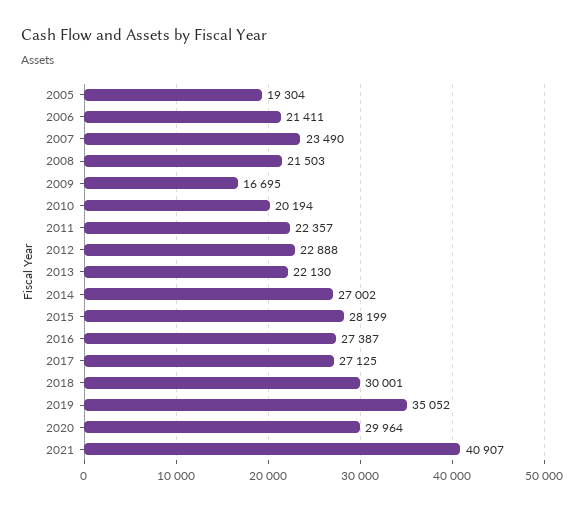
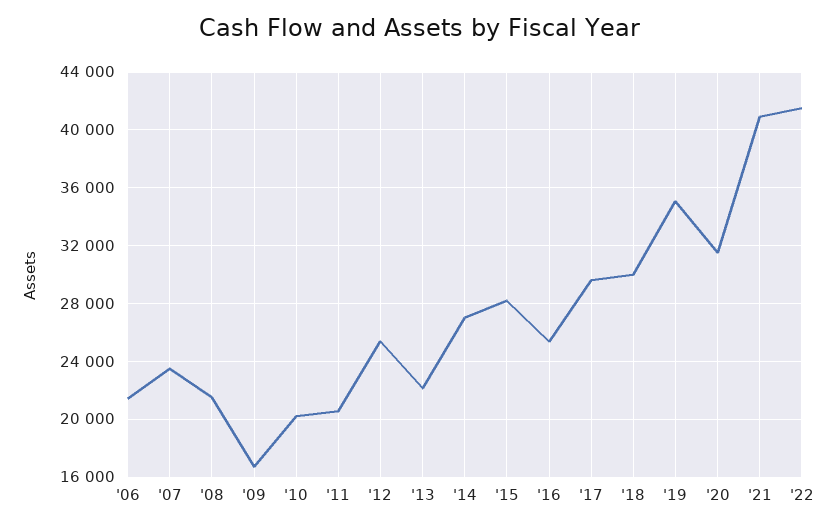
2005: 19304 -> none
2011: 22357 -> 20500
2012: 22888 -> 25500
2016: 27387 -> 25500
2017: 27125 -> 29500
2020: 29964 -> 31500
'22: none -> 41500

